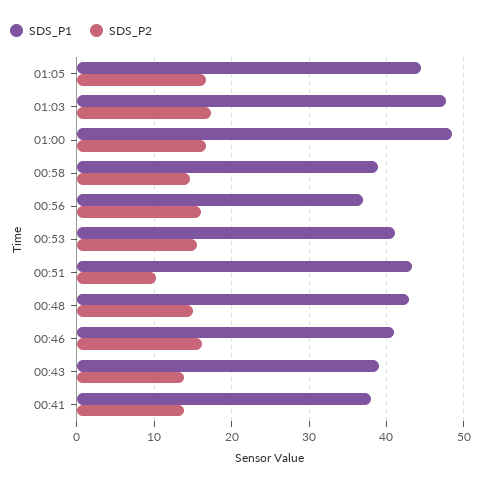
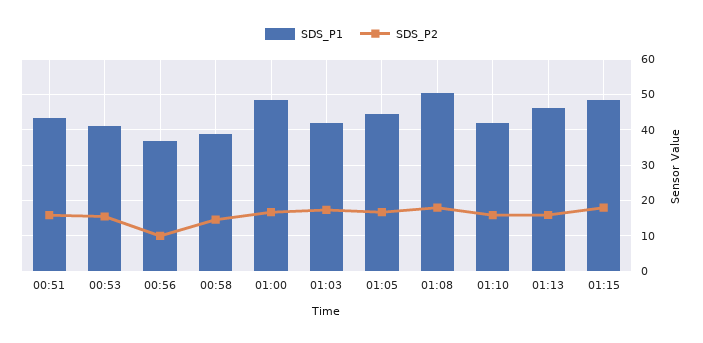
SDS_P1, 01:03: 48 -> 42
SDS_P2, 00:56: 16 -> 10
SDS_P2, 00:51: 10 -> 16
SDS_P1, 00:48: 43 -> none
SDS_P2, 00:48: 15 -> none
SDS_P1, 00:46: 41 -> none
SDS_P2, 00:46: 16 -> none
SDS_P1, 00:43: 39 -> none
SDS_P2, 00:43: 14 -> none
SDS_P1, 00:41: 38 -> none
SDS_P2, 00:41: 14 -> none
SDS_P1, 01:08: none -> 50
SDS_P2, 01:08: none -> 18
SDS_P1, 01:10: none -> 42
SDS_P2, 01:10: none -> 16
SDS_P1, 01:13: none -> 46
SDS_P2, 01:13: none -> 16
SDS_P1, 01:15: none -> 48
SDS_P2, 01:15: none -> 18

